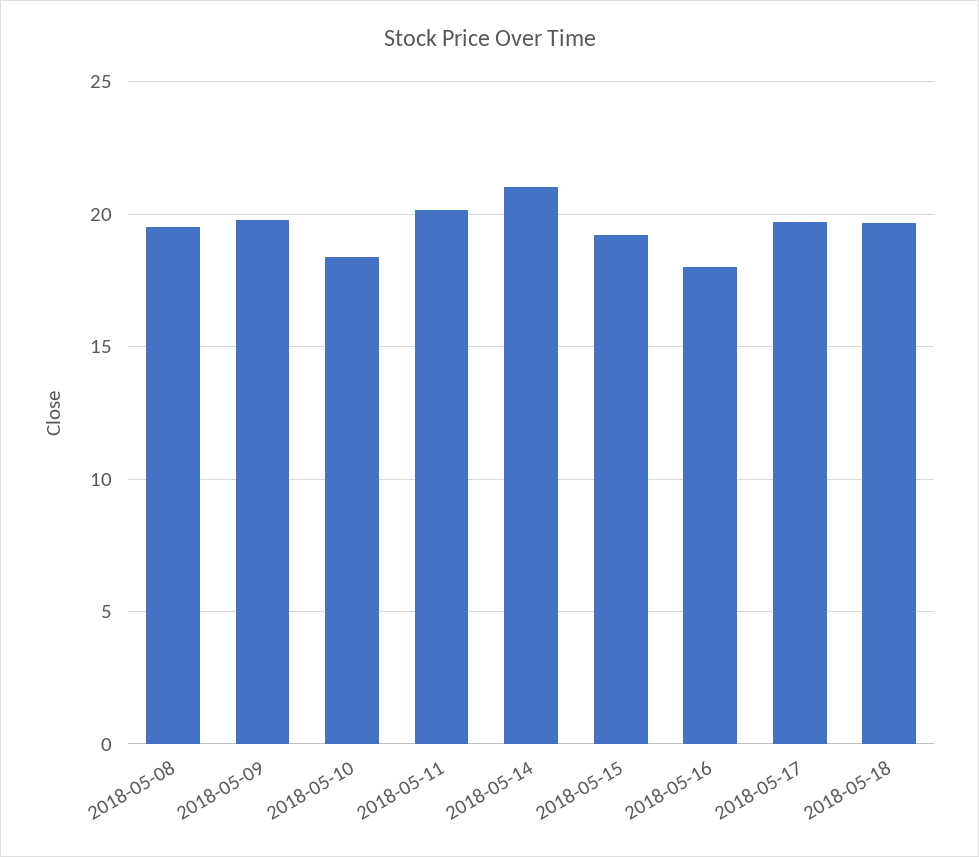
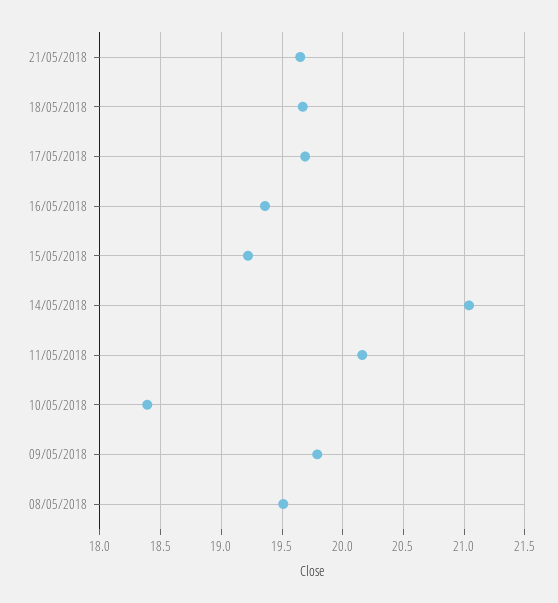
2018-05-16: 18 -> 19.35
21/05/2018: none -> 19.65

